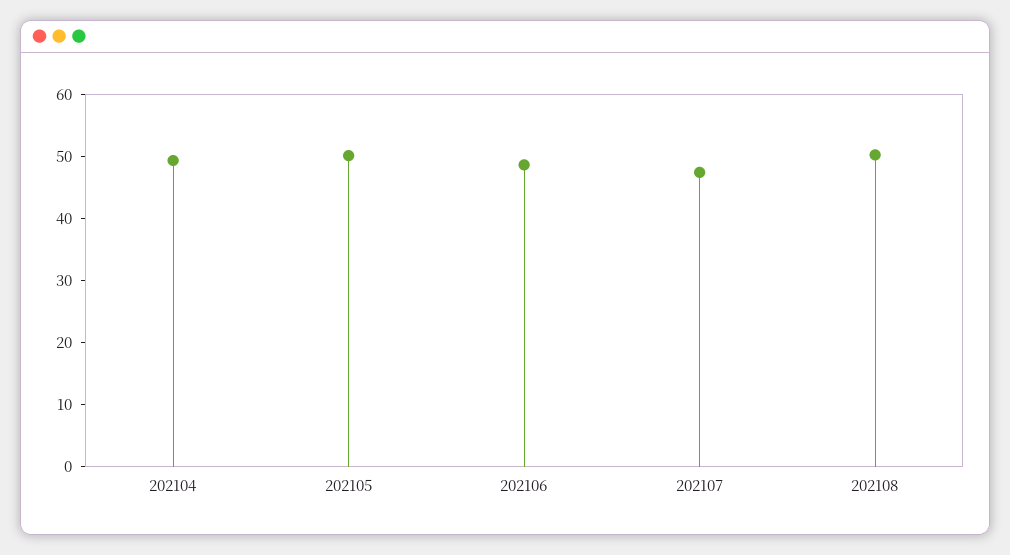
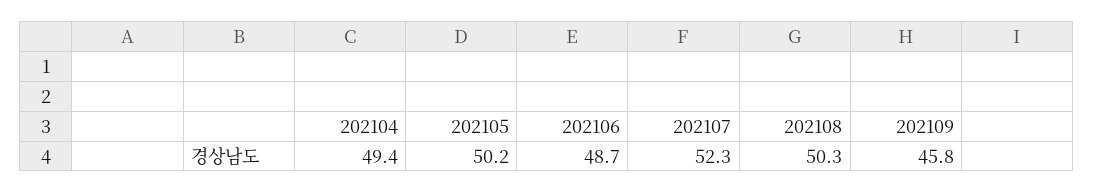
202107: 48 -> 52.3
202109: none -> 45.8

